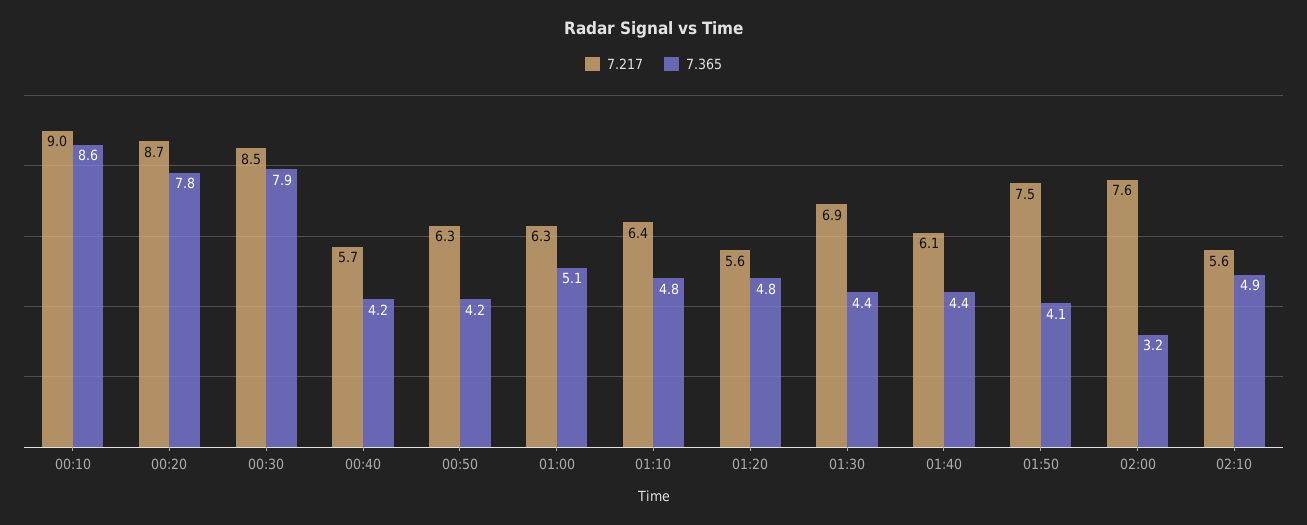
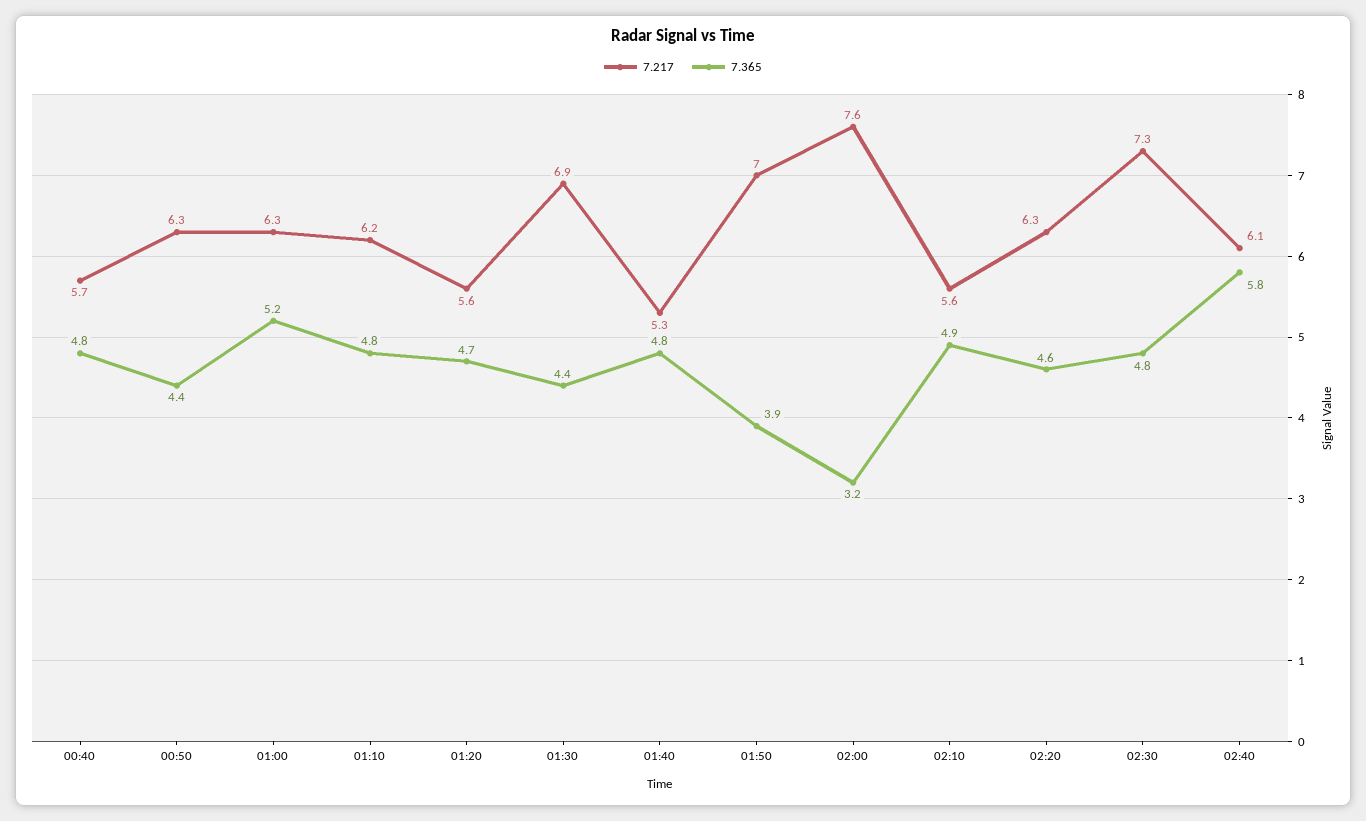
7.217, 00:10: 9 -> none
7.365, 00:10: 8.6 -> none
7.217, 00:20: 8.7 -> none
7.365, 00:20: 7.8 -> none
7.217, 00:30: 8.5 -> none
7.365, 00:30: 7.9 -> none
7.365, 00:40: 4.2 -> 4.8
7.365, 00:50: 4.2 -> 4.4
7.365, 01:00: 5.1 -> 5.2
7.217, 01:10: 6.4 -> 6.2
7.365, 01:20: 4.8 -> 4.7
7.217, 01:40: 6.1 -> 5.3
7.365, 01:40: 4.4 -> 4.8
7.217, 01:50: 7.5 -> 7
7.365, 01:50: 4.1 -> 3.9
7.217, 02:20: none -> 6.3
7.365, 02:20: none -> 4.6
7.217, 02:30: none -> 7.3
7.365, 02:30: none -> 4.8
7.217, 02:40: none -> 6.1
7.365, 02:40: none -> 5.8

